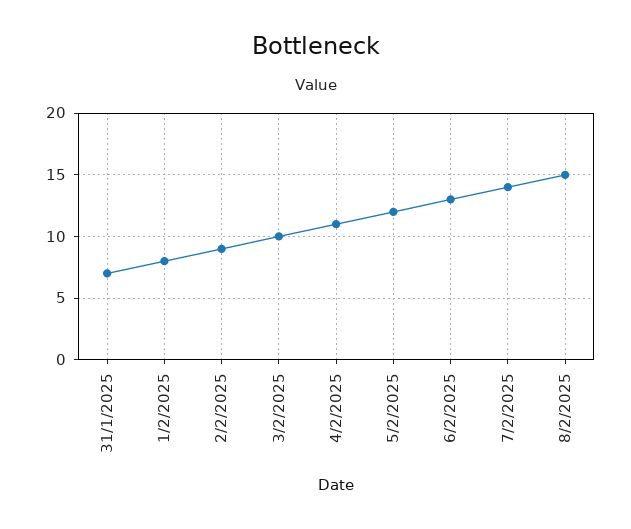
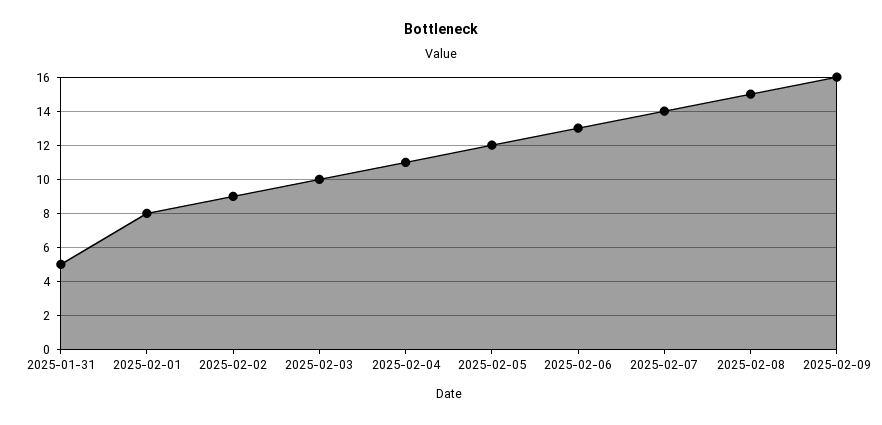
31/1/2025: 7 -> 5
2025-02-09: none -> 16

